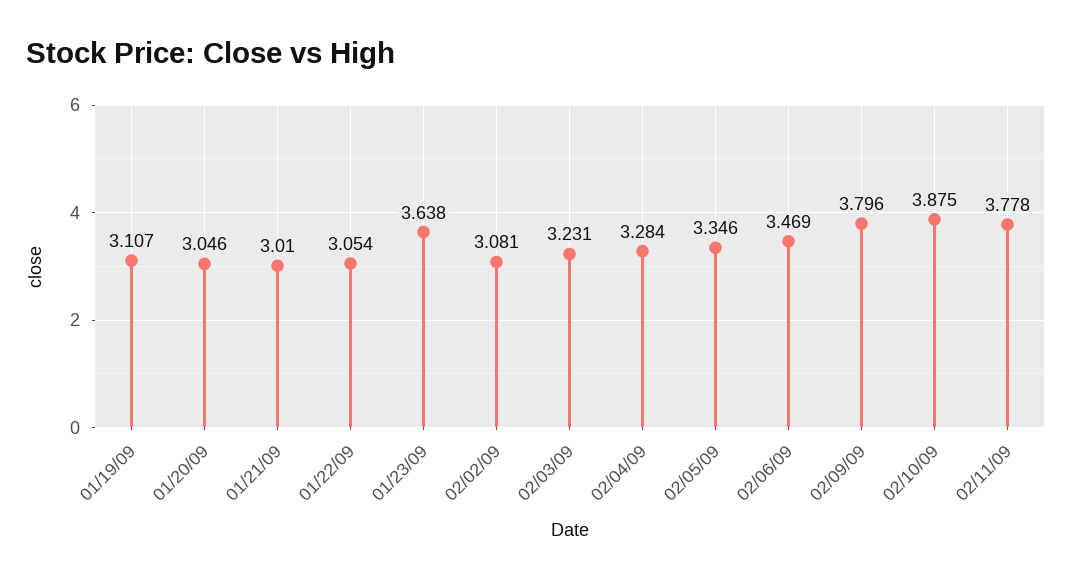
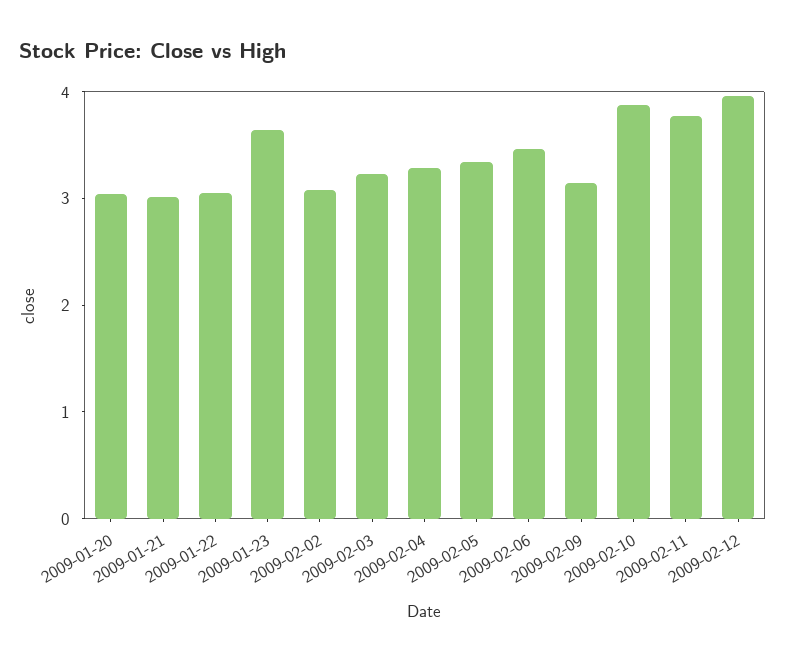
01/19/09: 3.107 -> none
02/09/09: 3.796 -> 3.2
2009-02-12: none -> 4

